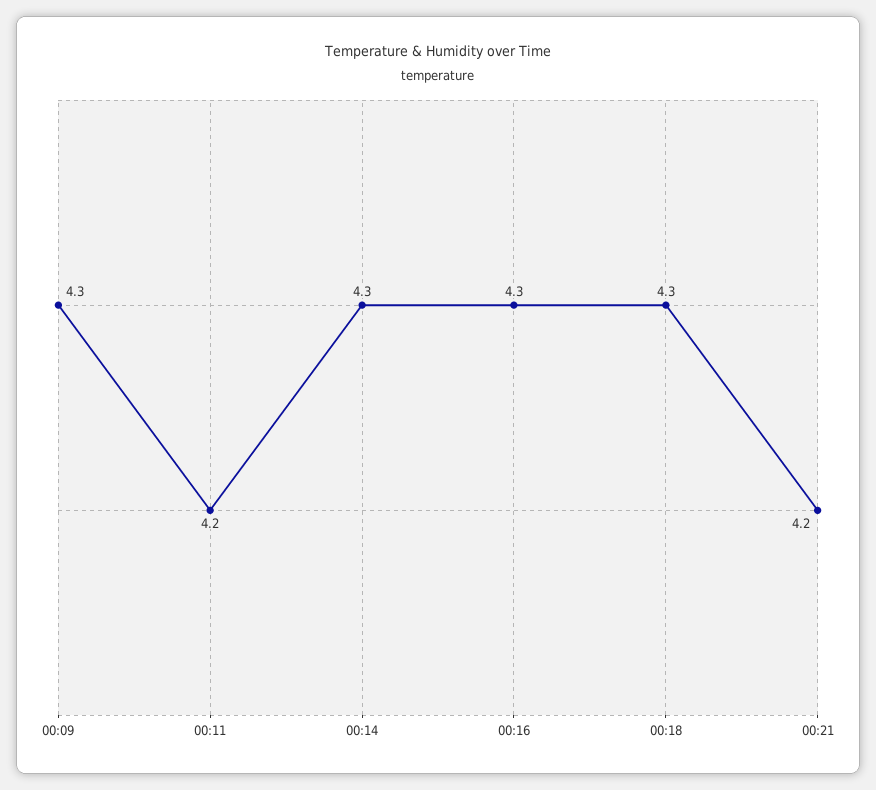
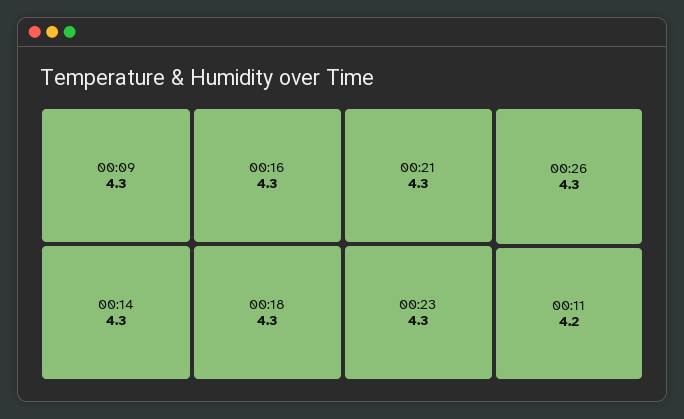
00:21: 4.2 -> 4.3
00:23: none -> 4.3
00:26: none -> 4.3

